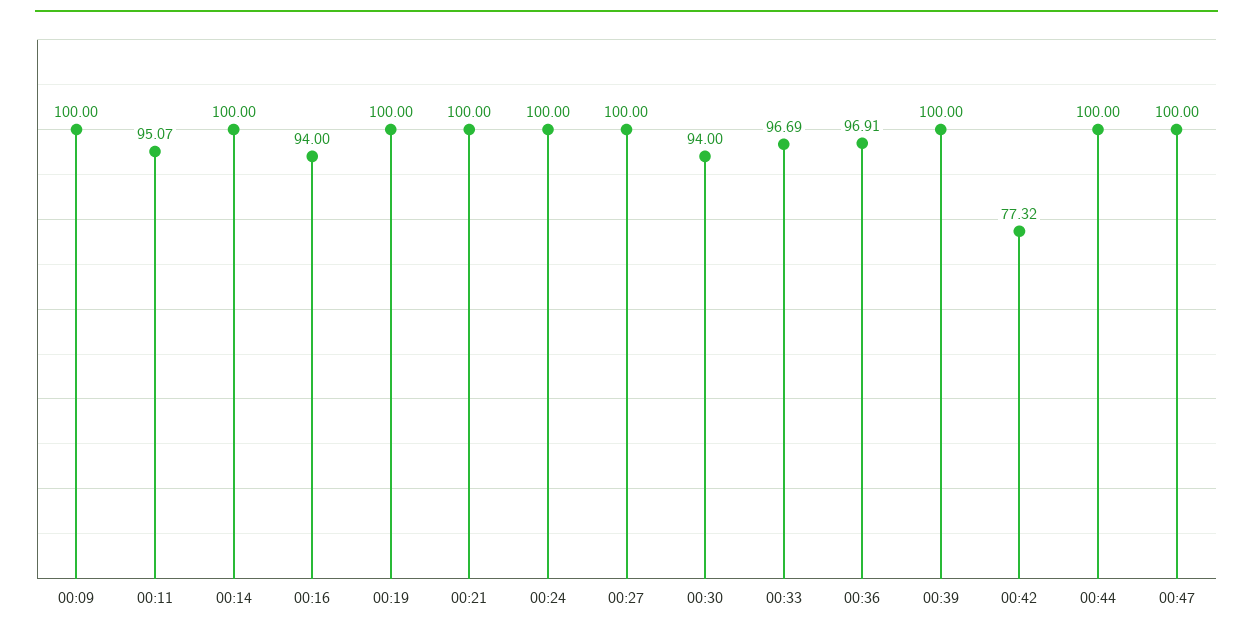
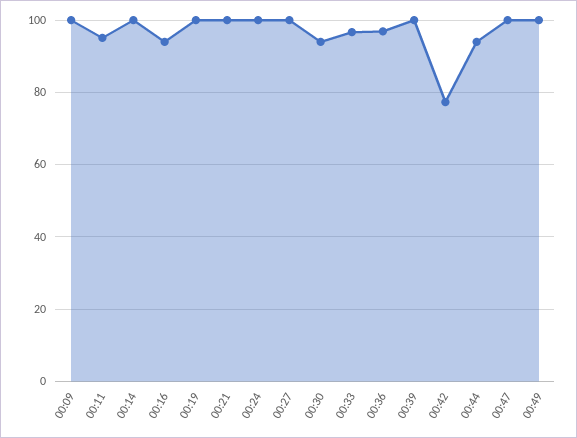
00:44: 100 -> 94
00:49: none -> 100

